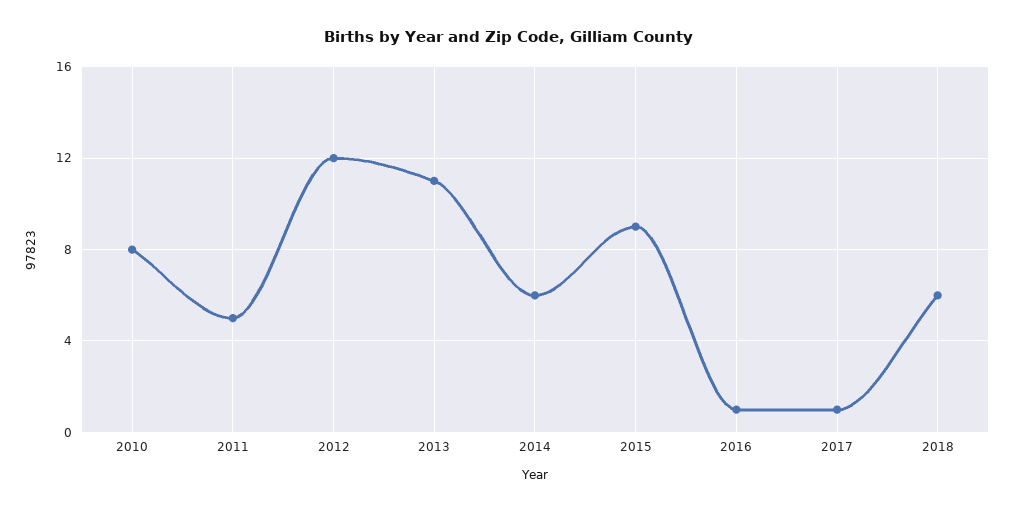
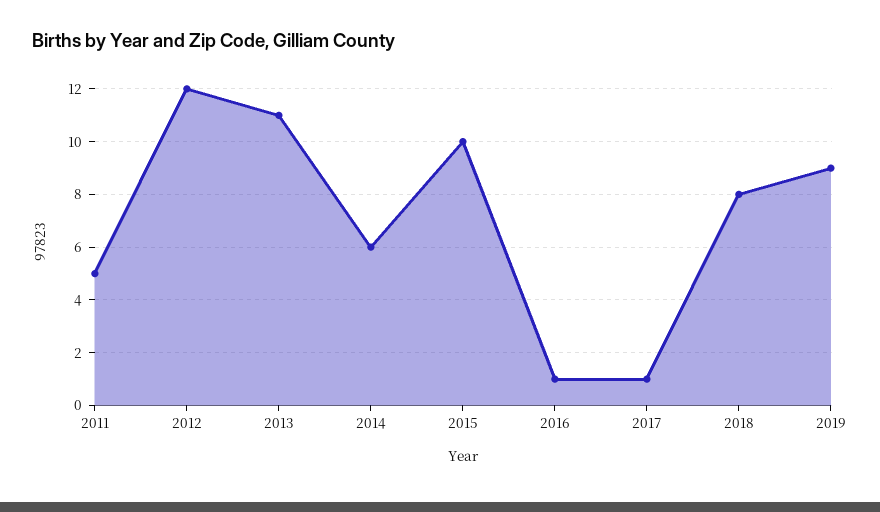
2010: 8 -> none
2015: 9 -> 10
2018: 6 -> 8
2019: none -> 9

